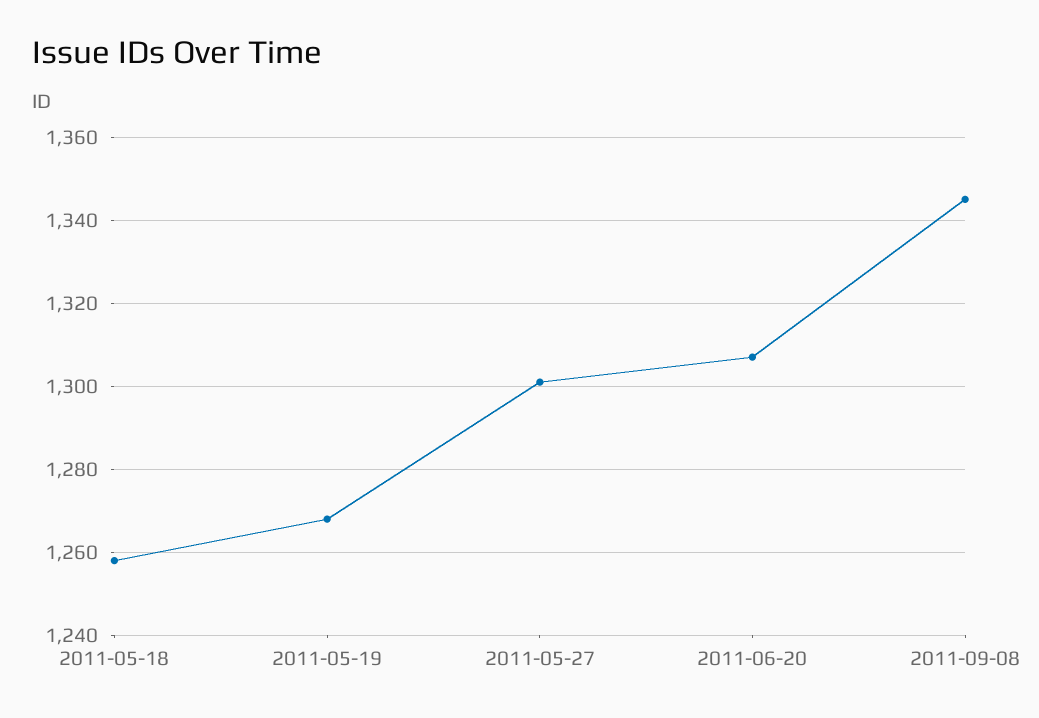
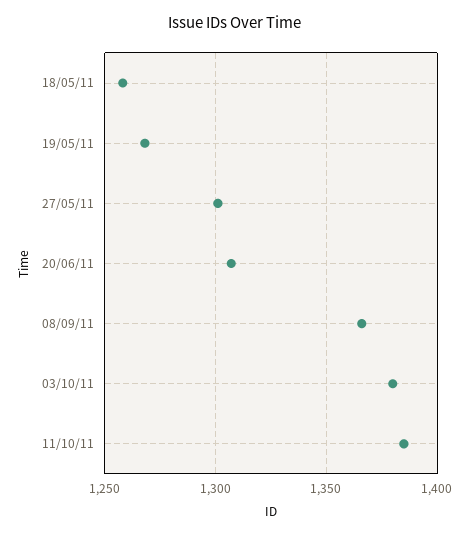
2011-09-08: 1345 -> 1365
03/10/11: none -> 1380
11/10/11: none -> 1385

